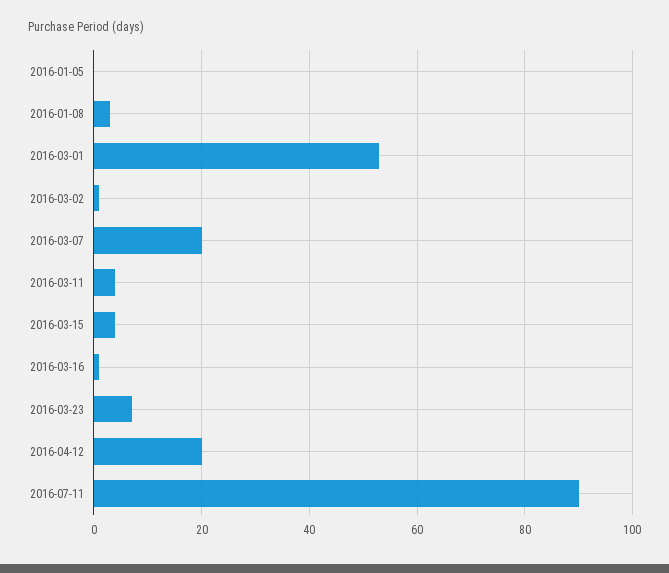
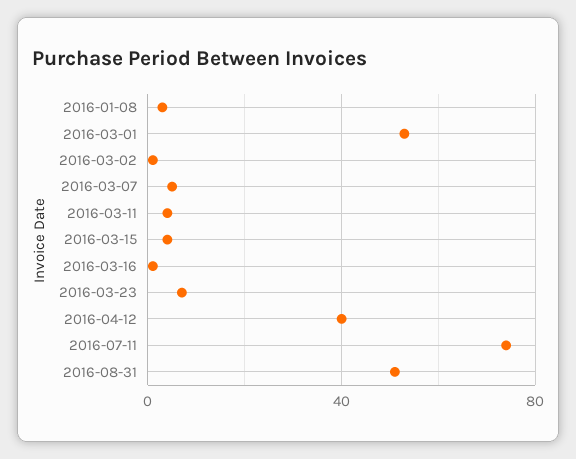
2016-01-05: 0 -> none
2016-03-07: 20 -> 5
2016-04-12: 20 -> 40
2016-07-11: 90 -> 75
2016-08-31: none -> 50

